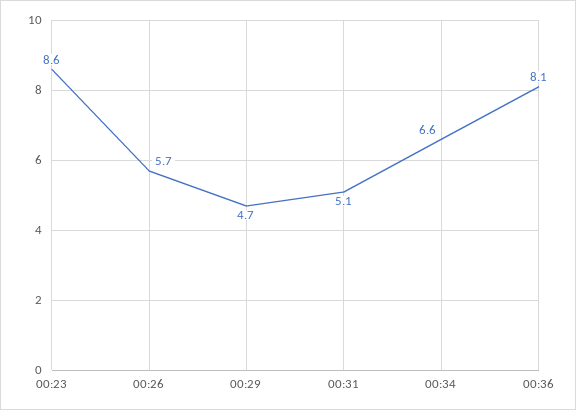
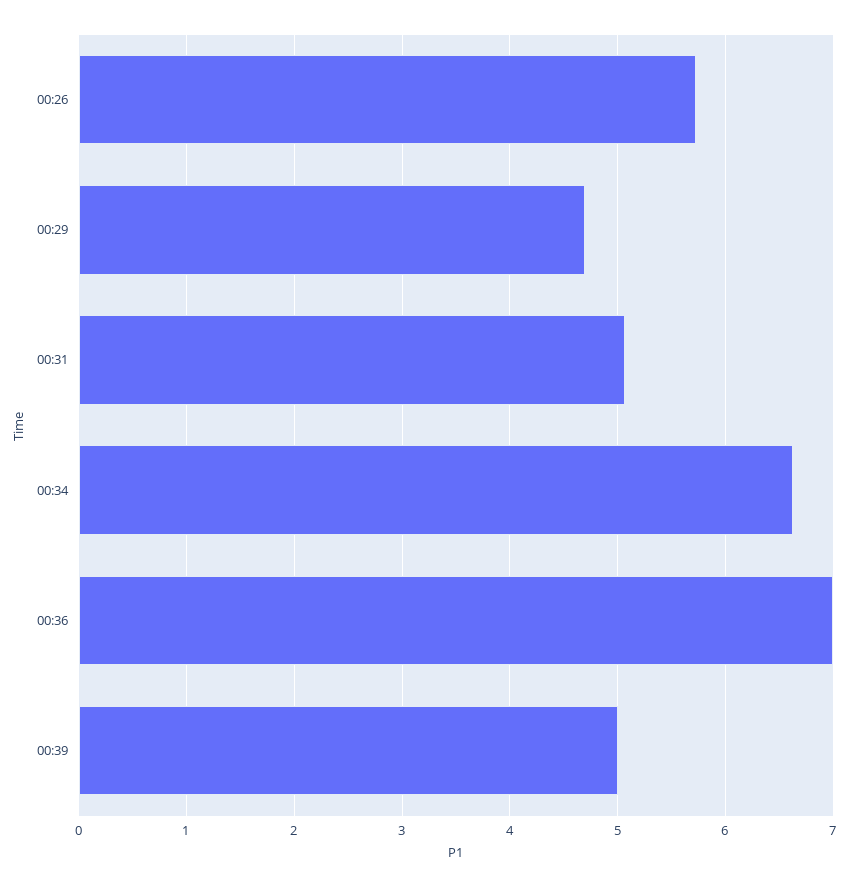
00:23: 8.6 -> none
00:36: 8.1 -> 7
00:39: none -> 5

